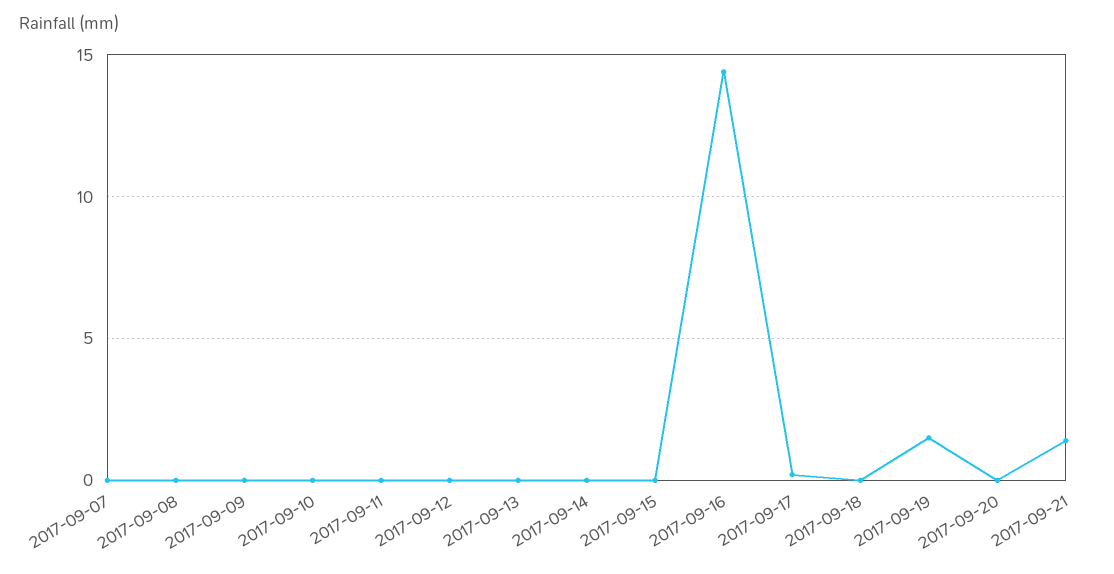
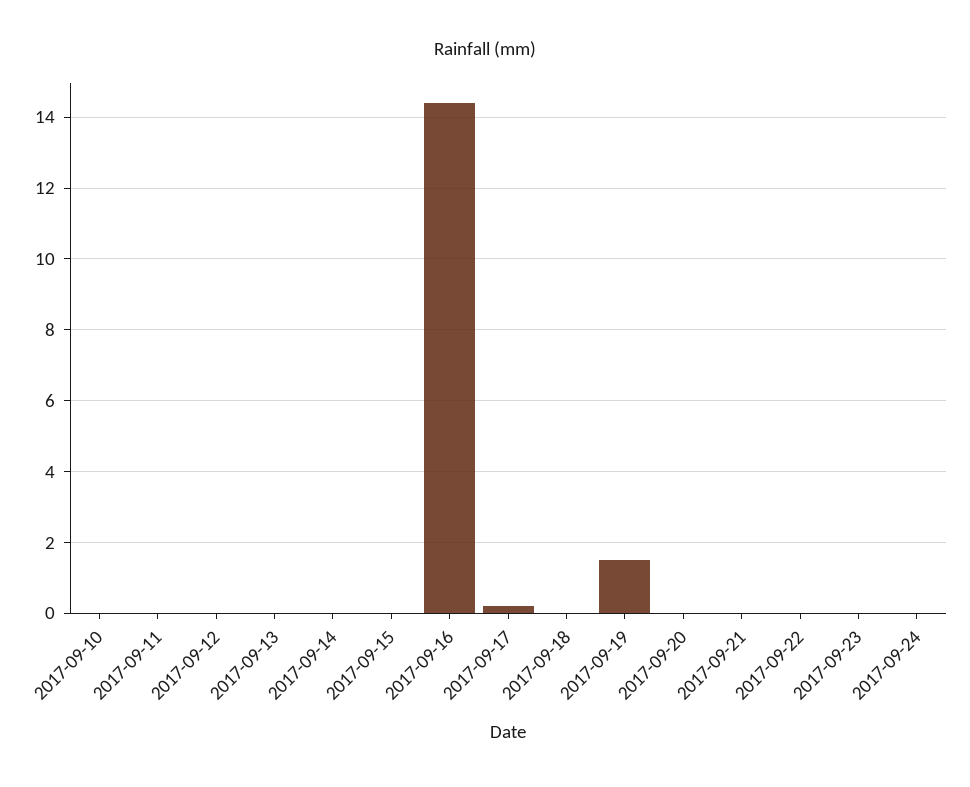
2017-09-07: 0 -> none
2017-09-08: 0 -> none
2017-09-09: 0 -> none
2017-09-21: 1.5 -> 0
2017-09-22: none -> 0
2017-09-23: none -> 0
2017-09-24: none -> 0

